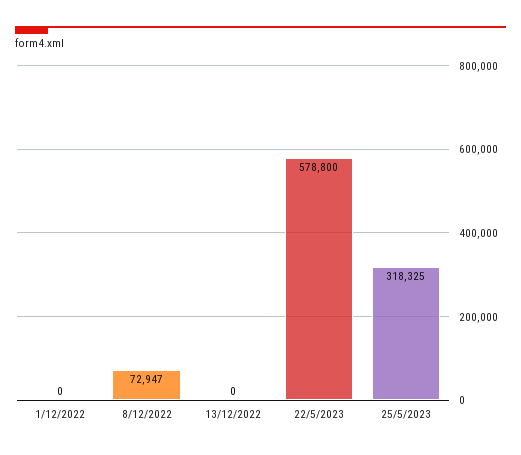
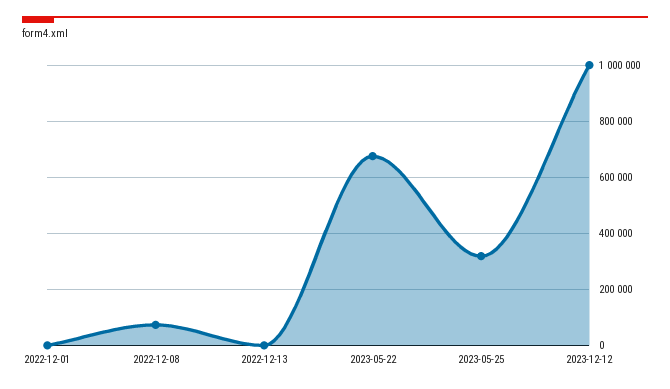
22/5/2023: 578800 -> 675000
2023-12-12: none -> 1000000

